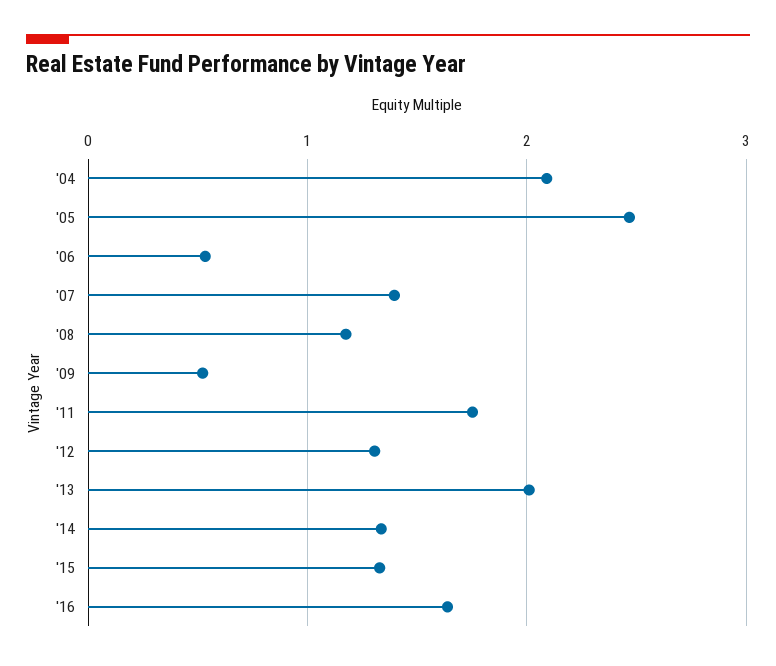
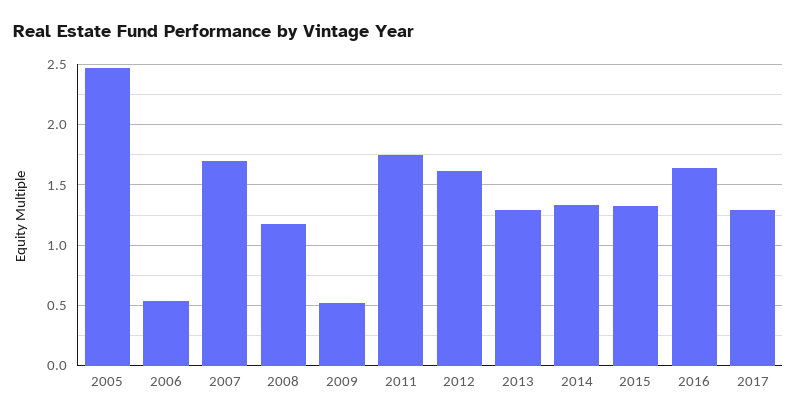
'04: 2.1 -> none
'07: 1.4 -> 1.7
'12: 1.3 -> 1.6
'13: 2 -> 1.3
2017: none -> 1.3

